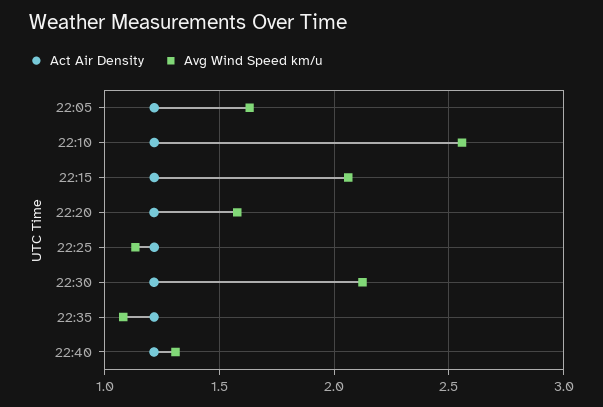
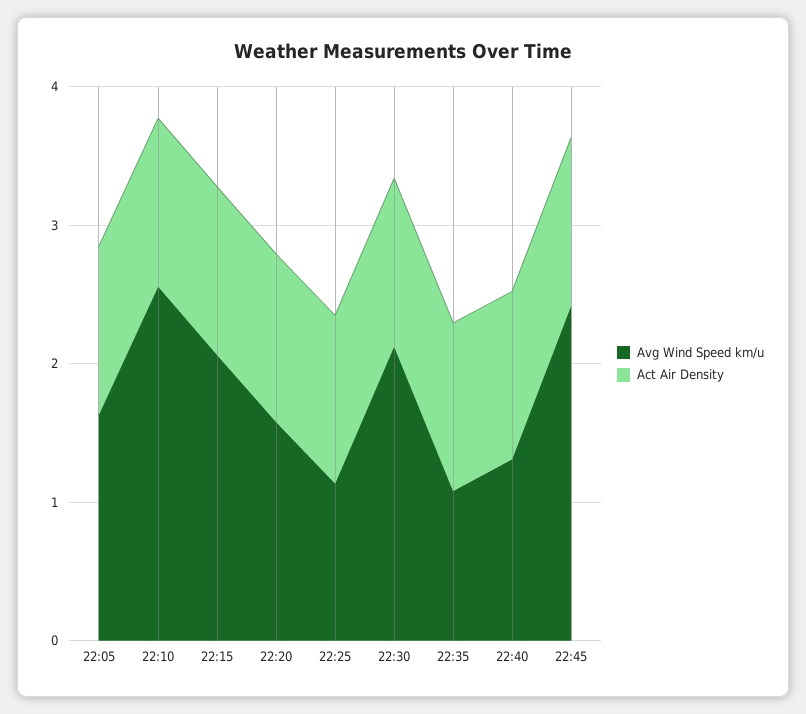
Avg Wind Speed km/u, 22:45: none -> 2.4
Act Air Density, 22:45: none -> 1.2

